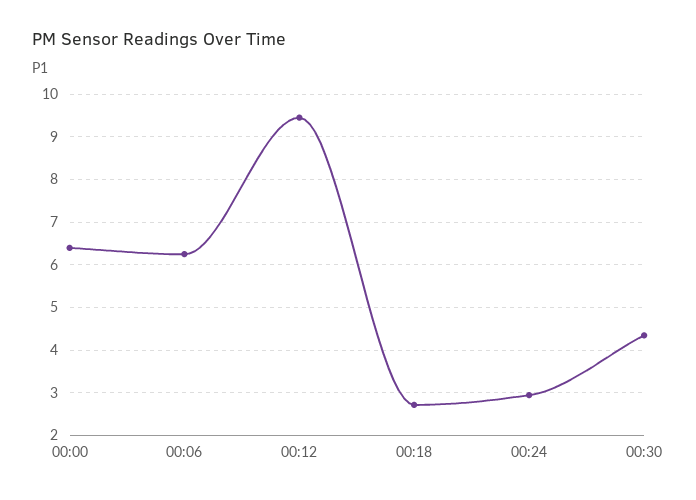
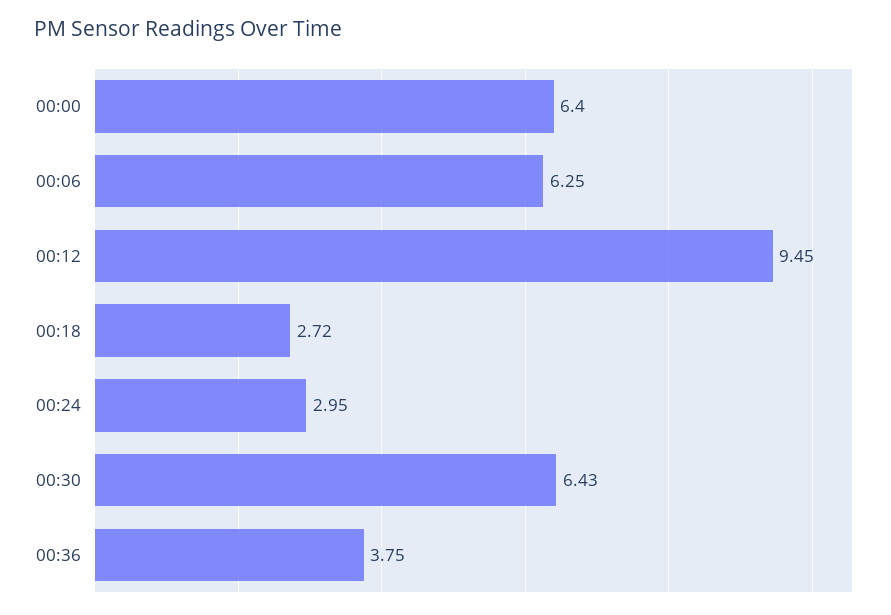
00:30: 4.4 -> 6.43
00:36: none -> 3.75

